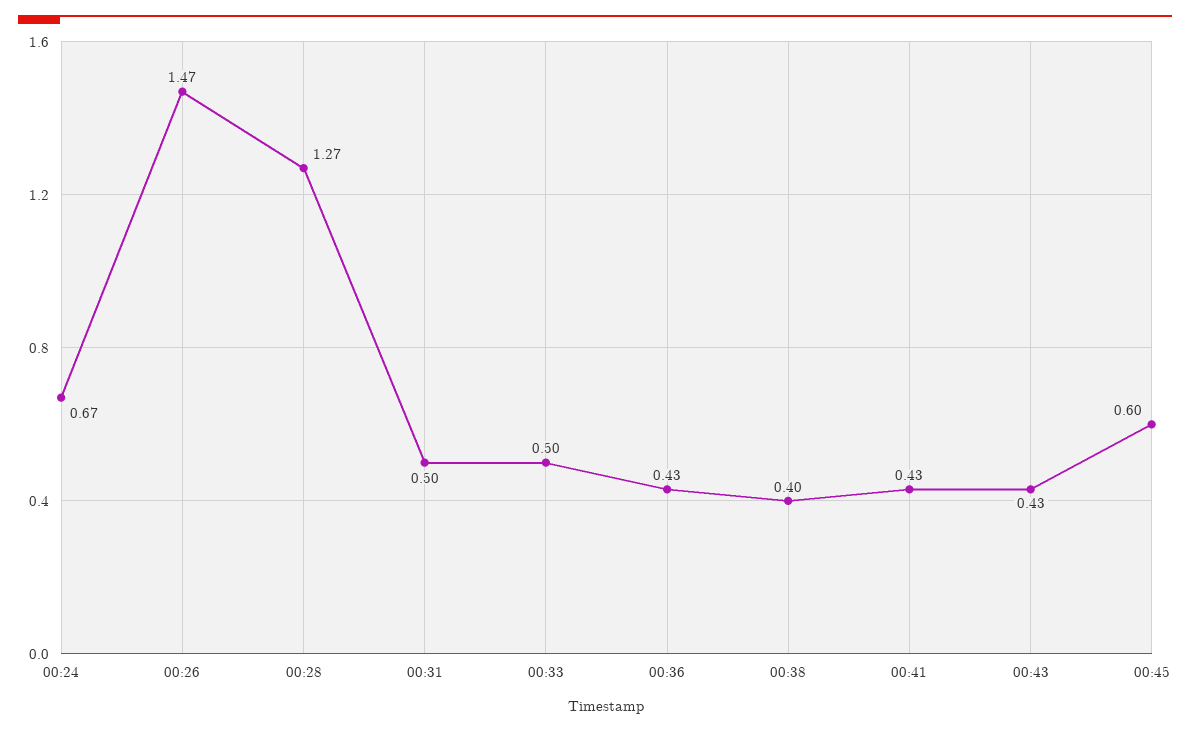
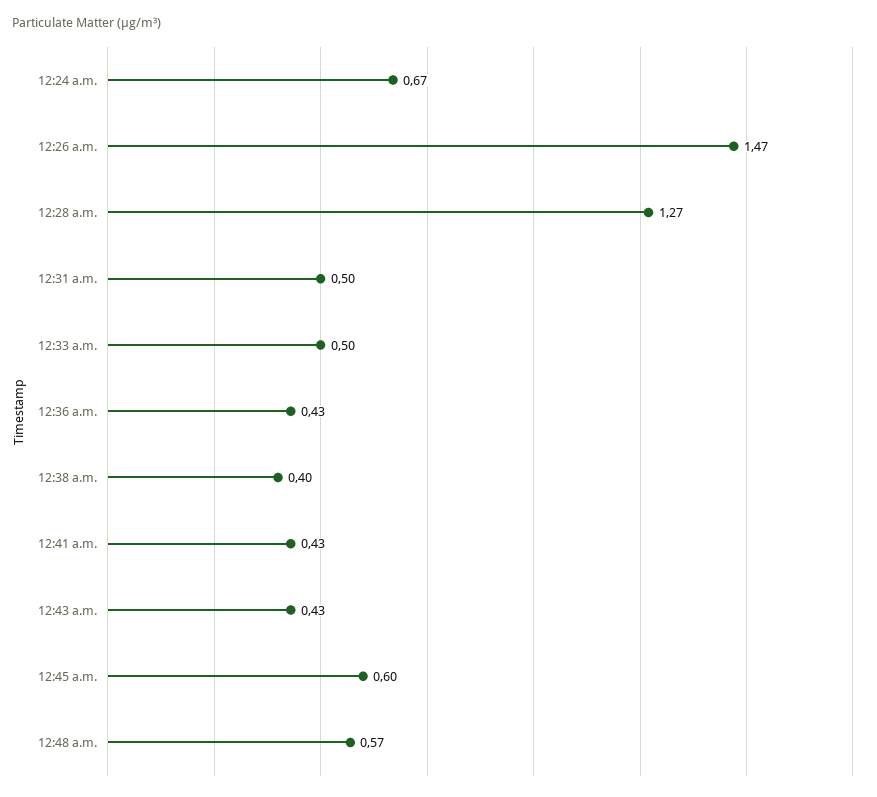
12:48 a.m.: none -> 0.57

